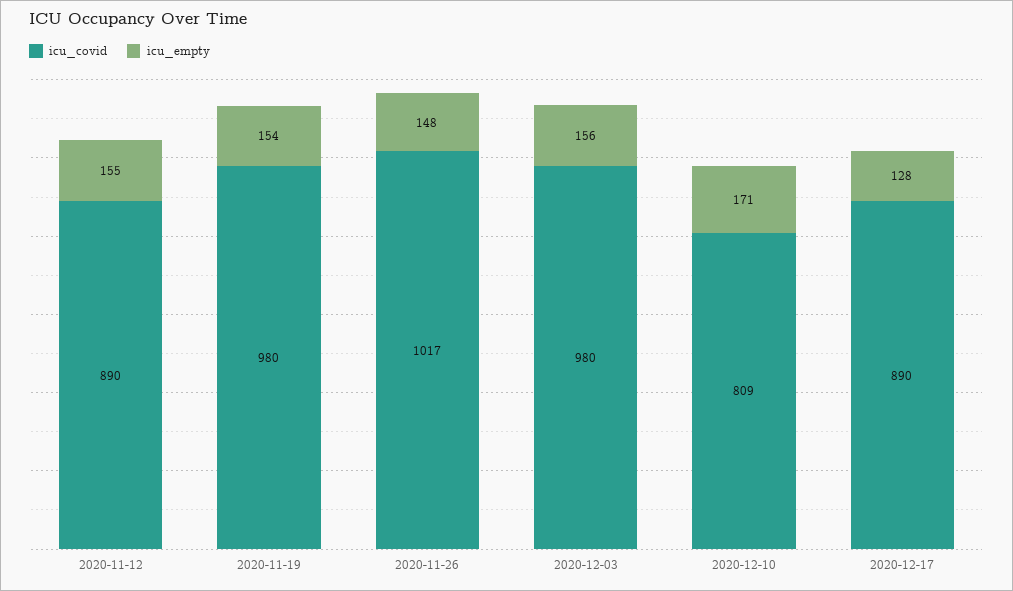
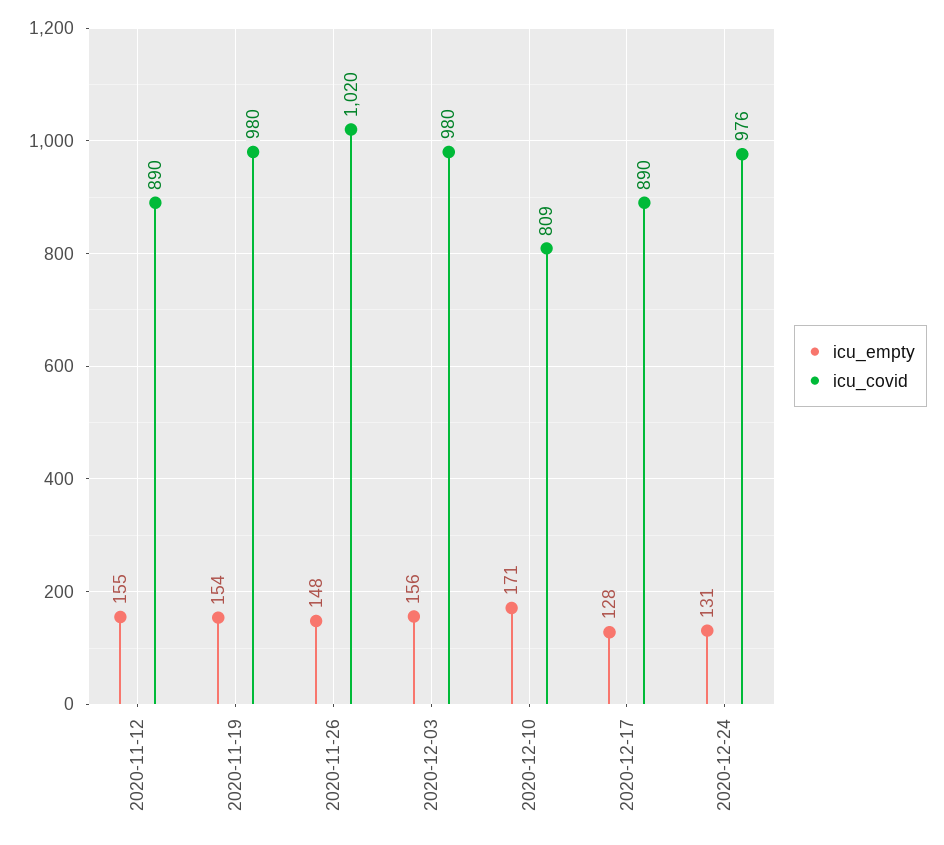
icu_covid, 2020-11-26: 1017 -> 1020
icu_empty, 2020-12-24: none -> 131
icu_covid, 2020-12-24: none -> 976

